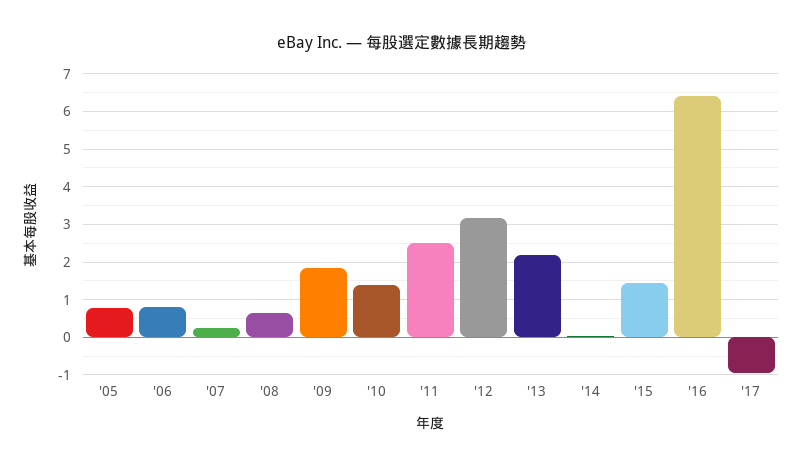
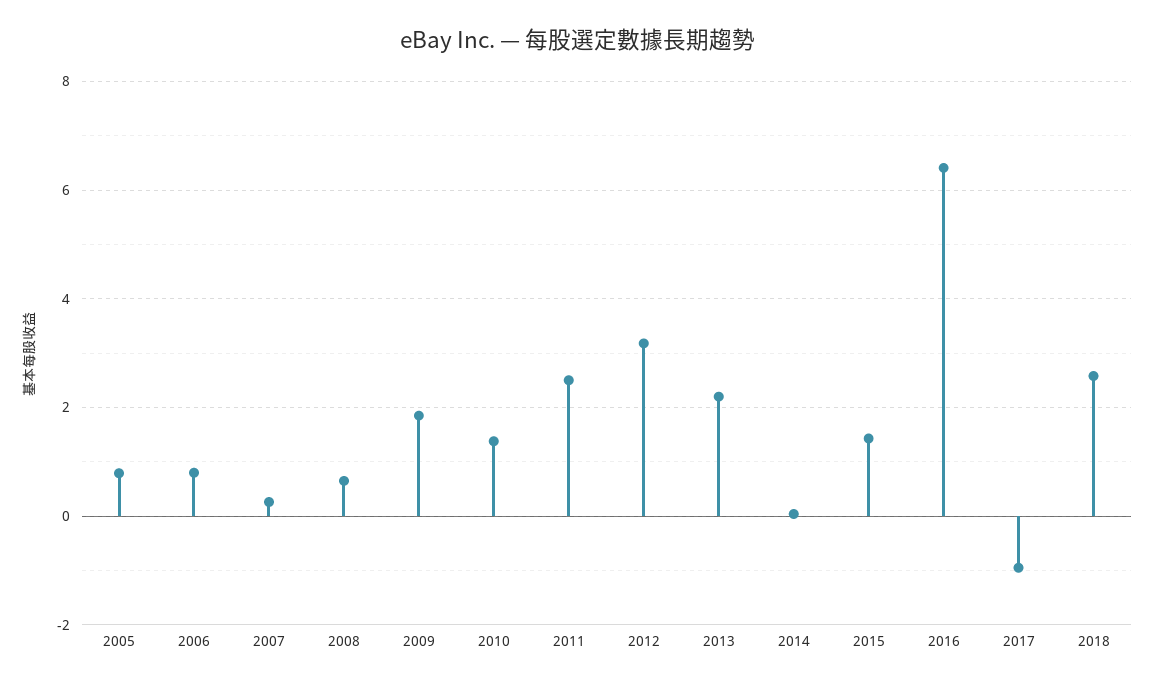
2018: none -> 2.6

